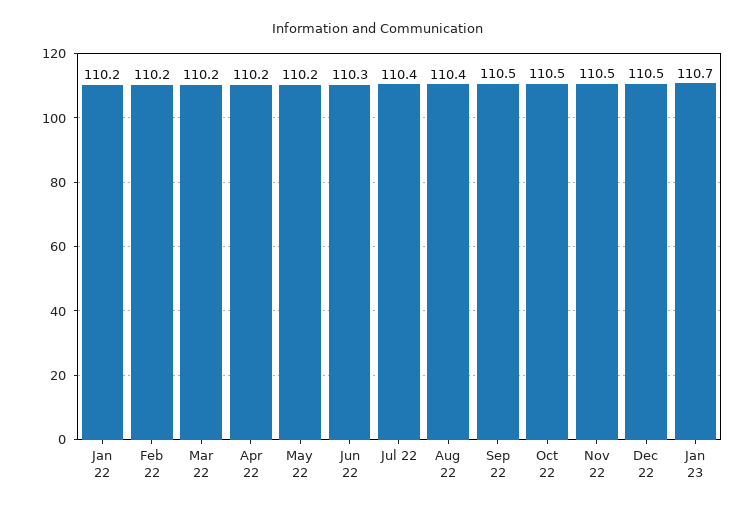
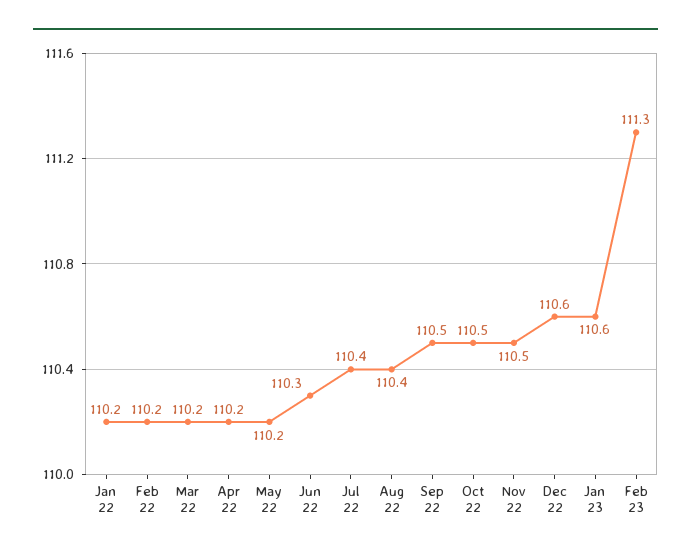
Dec 22: 110.5 -> 110.6
Jan 23: 110.7 -> 110.6
Feb 23: none -> 111.3

